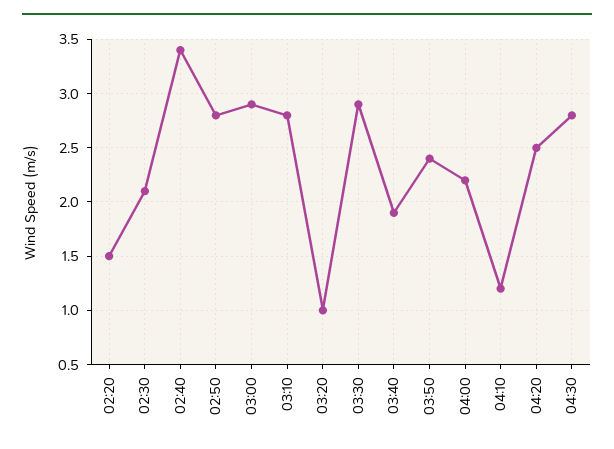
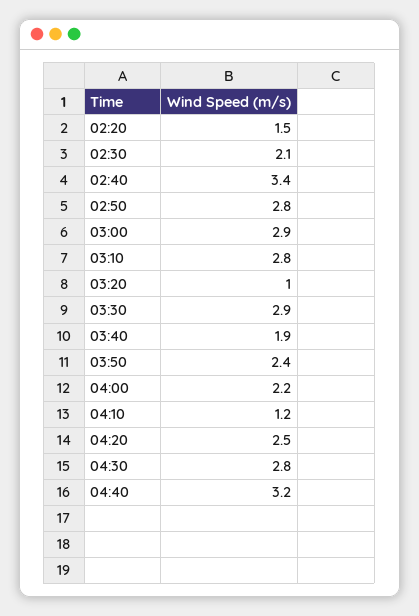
04:40: none -> 3.2

